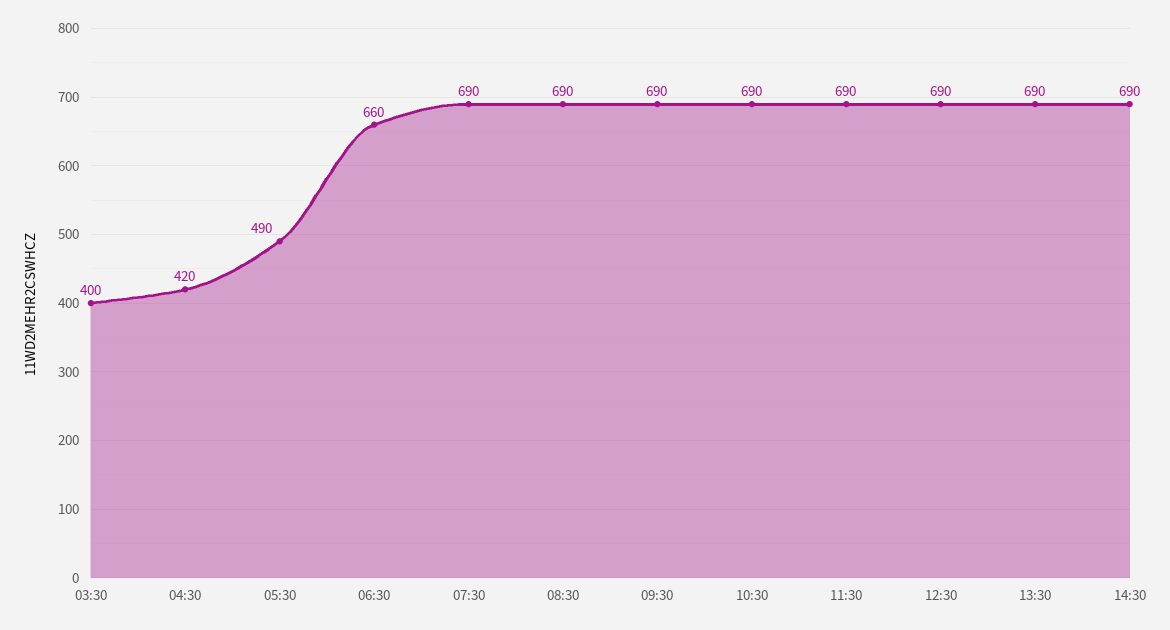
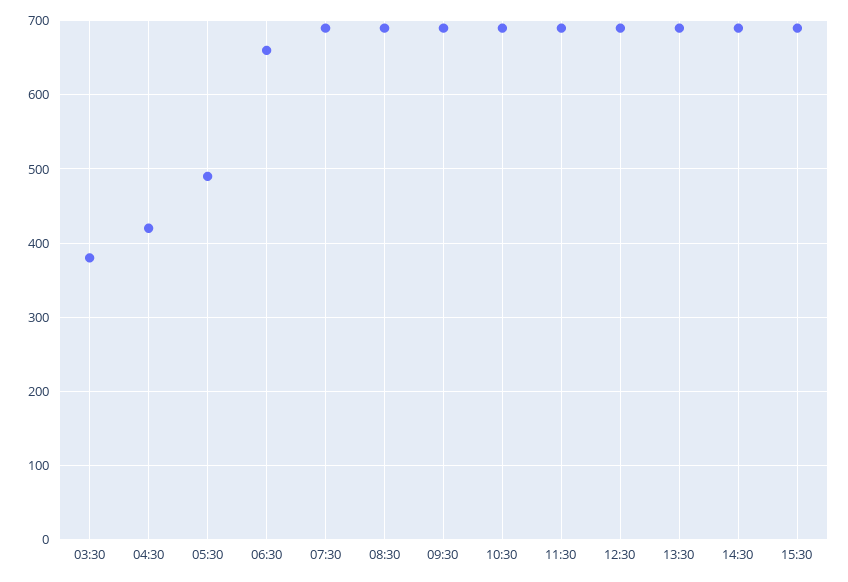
03:30: 400 -> 380
15:30: none -> 690

